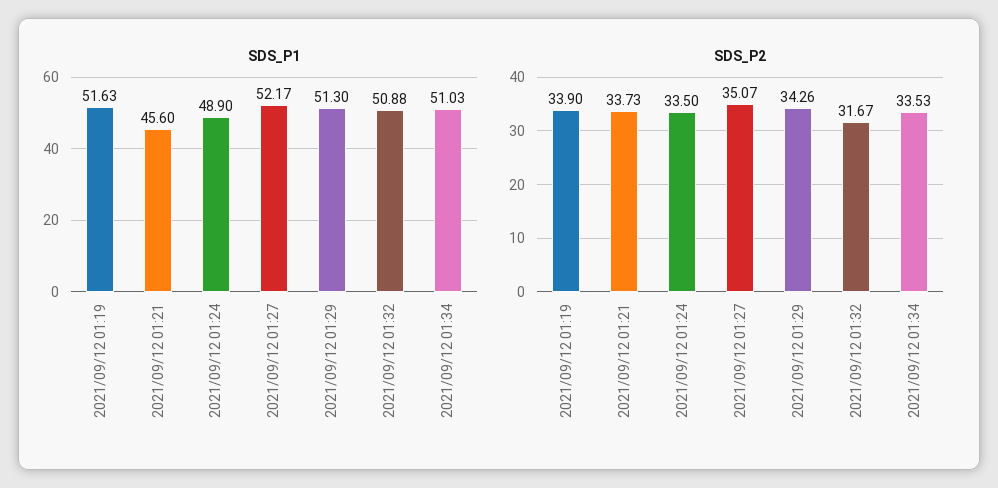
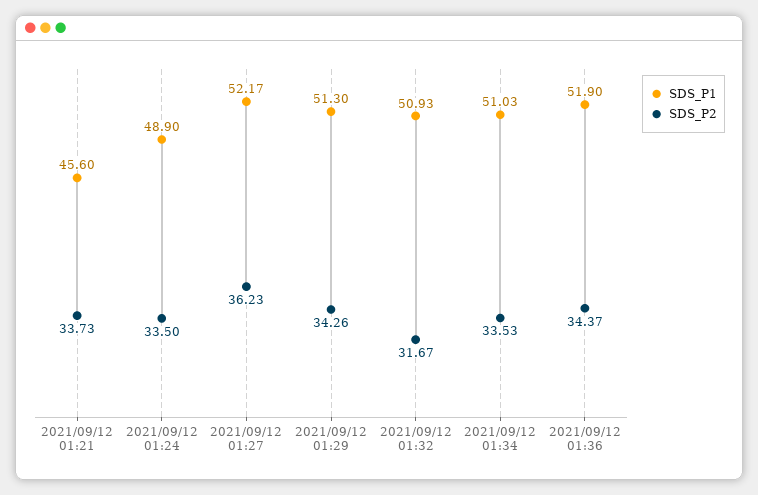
SDS_P1, 2021/09/12 01:19: 51.63 -> none
SDS_P1, 2021/09/12 01:32: 50.88 -> 50.93
SDS_P2, 2021/09/12 01:19: 33.9 -> none
SDS_P2, 2021/09/12 01:27: 35.07 -> 36.23
SDS_P1, 2021/09/12 01:36: none -> 51.9
SDS_P2, 2021/09/12 01:36: none -> 34.37

